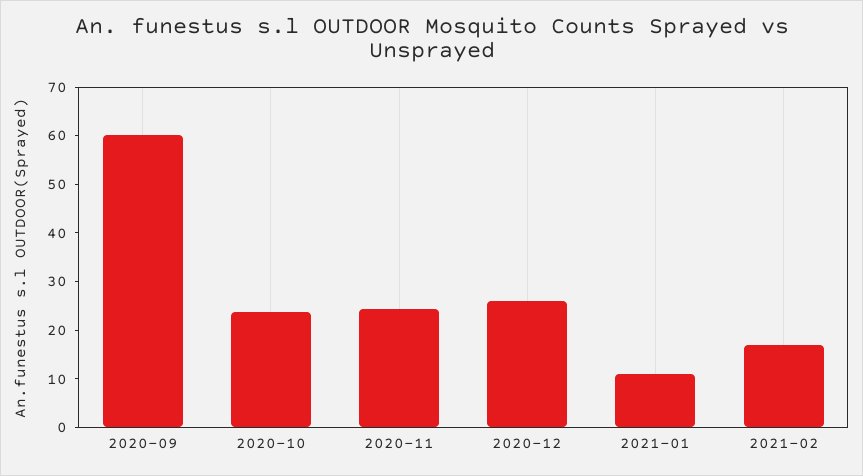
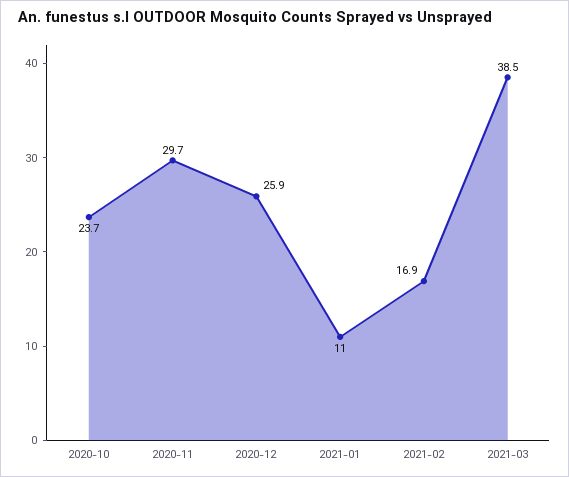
2020-09: 60 -> none
2020-11: 24 -> 29.7
2021-03: none -> 38.5

